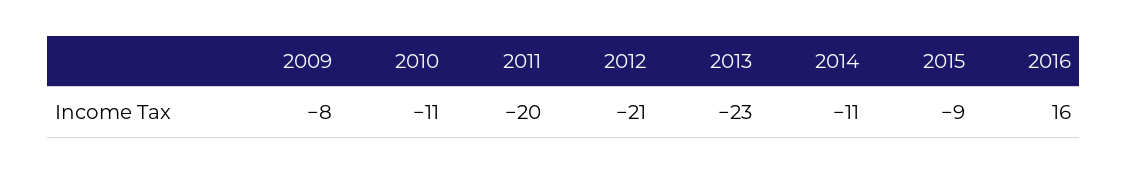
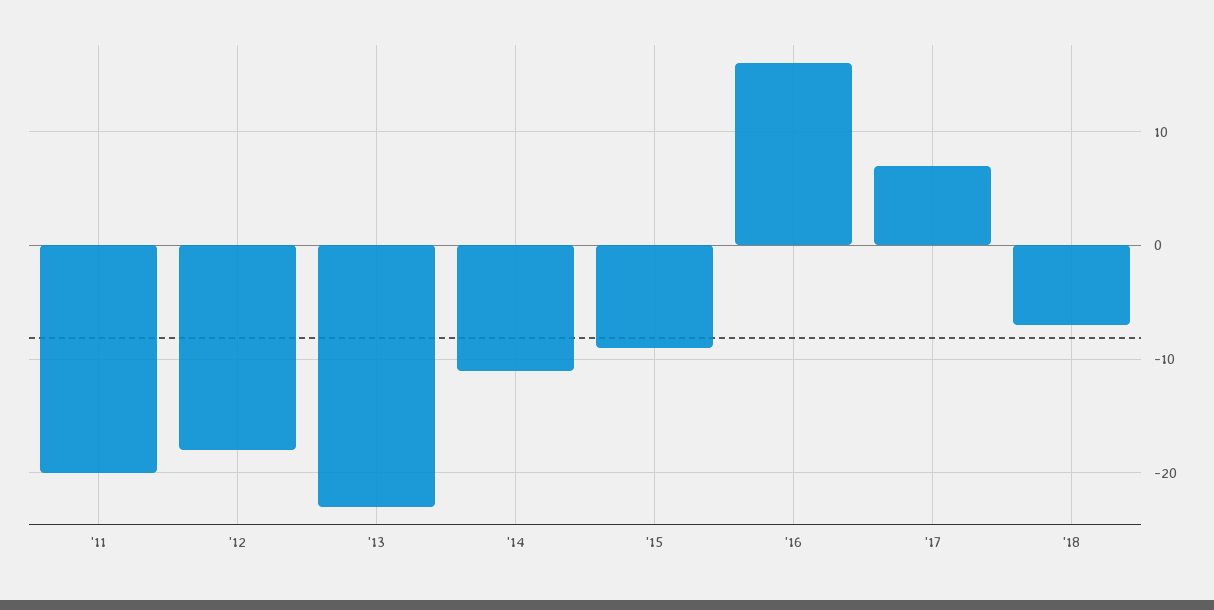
2009: -8 -> none
2010: -11 -> none
2012: -21 -> -18
'17: none -> 7
'18: none -> -7

